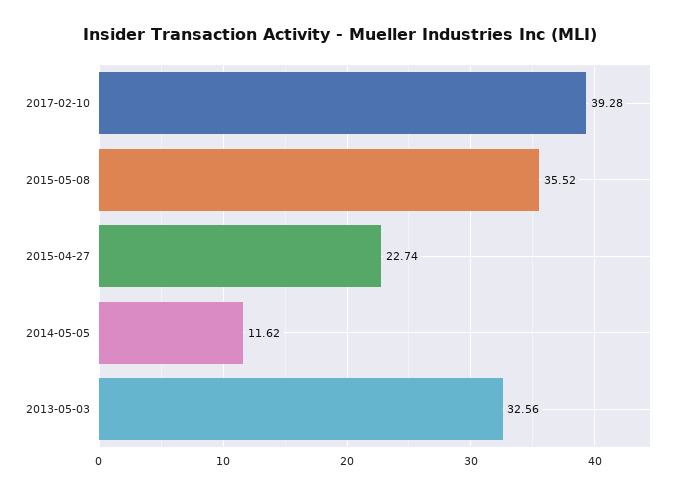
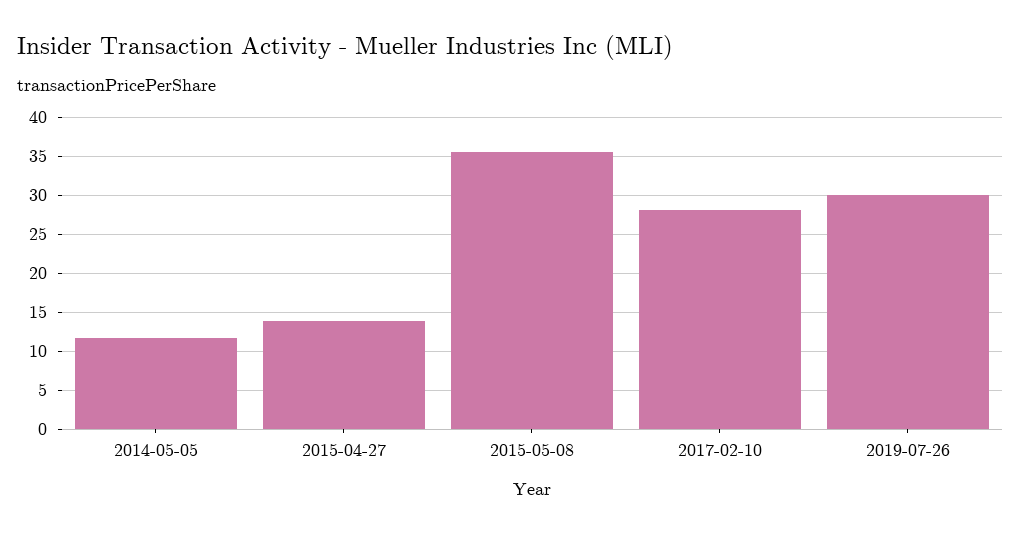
2017-02-10: 39.28 -> 28
2015-04-27: 22.74 -> 14
2013-05-03: 32.56 -> none
2019-07-26: none -> 30

